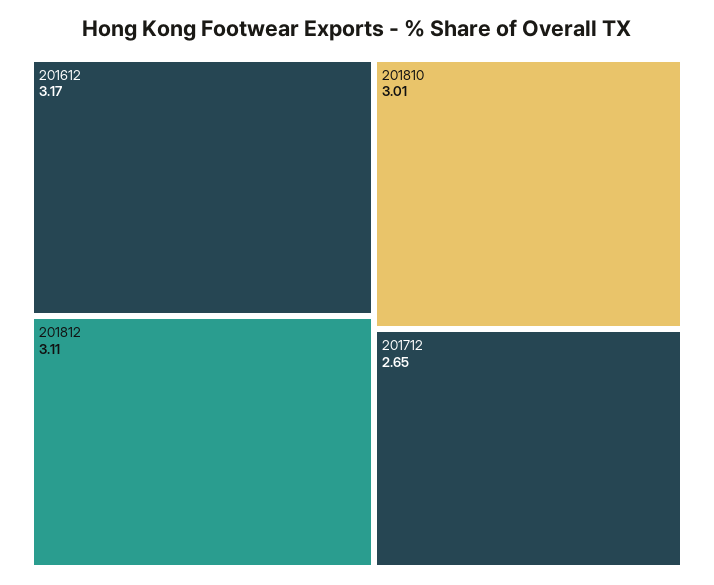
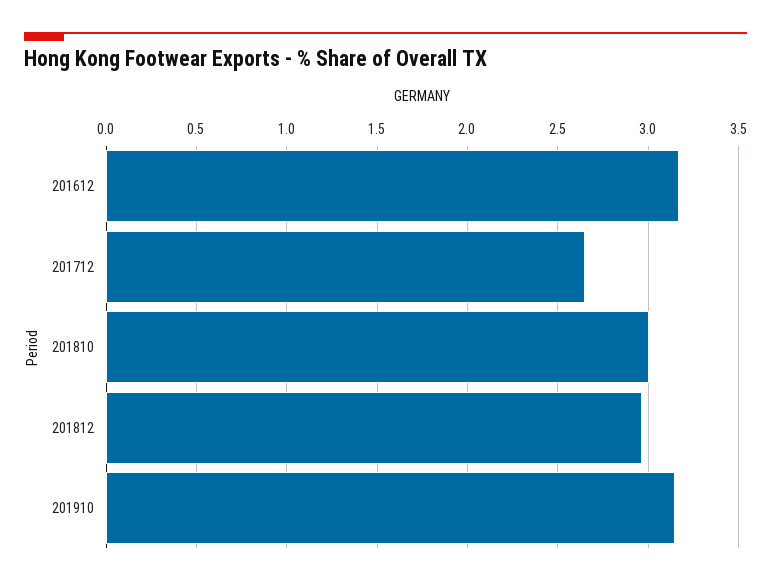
201812: 3.11 -> 2.95
201910: none -> 3.15

